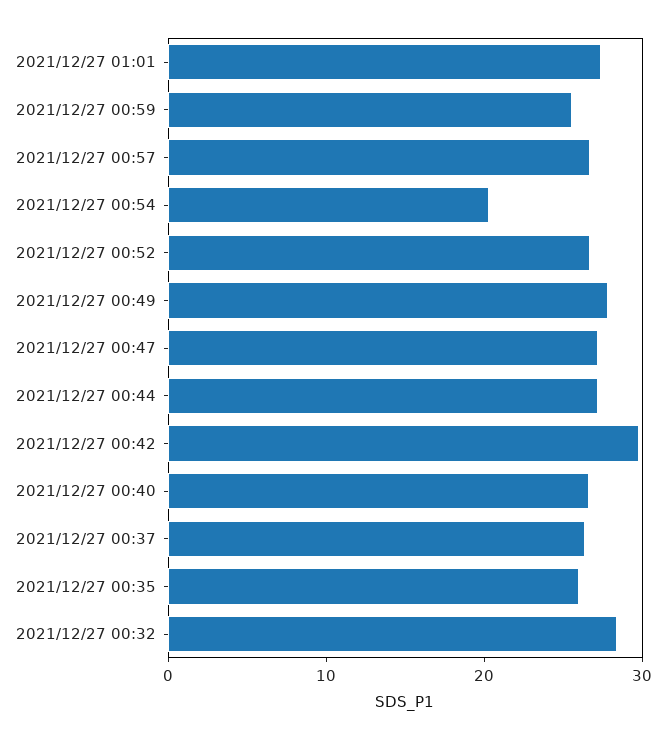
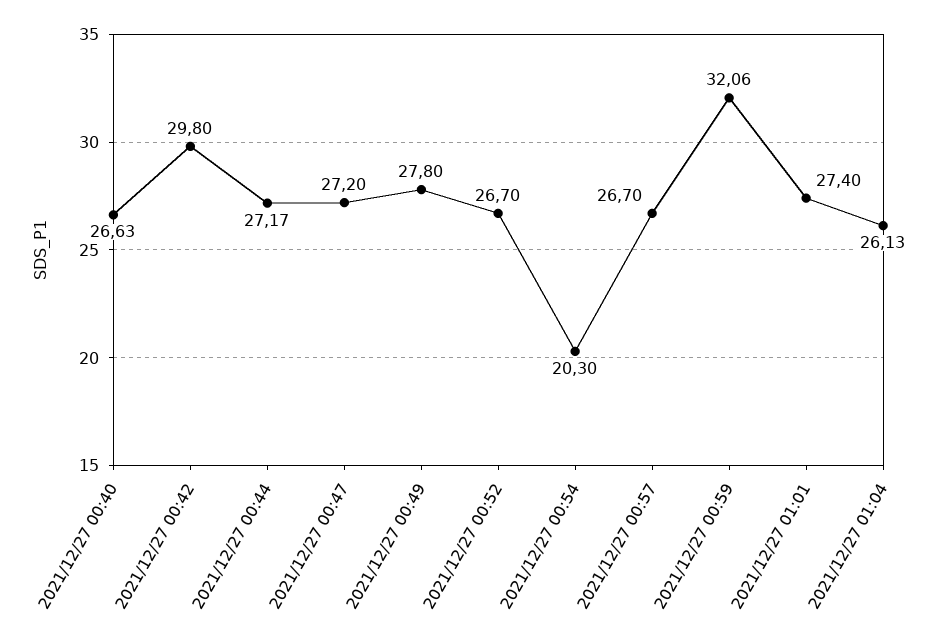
2021/12/27 00:59: 26 -> 32.06
2021/12/27 00:37: 26 -> none
2021/12/27 00:35: 26 -> none
2021/12/27 00:32: 28 -> none
2021/12/27 01:04: none -> 26.13

